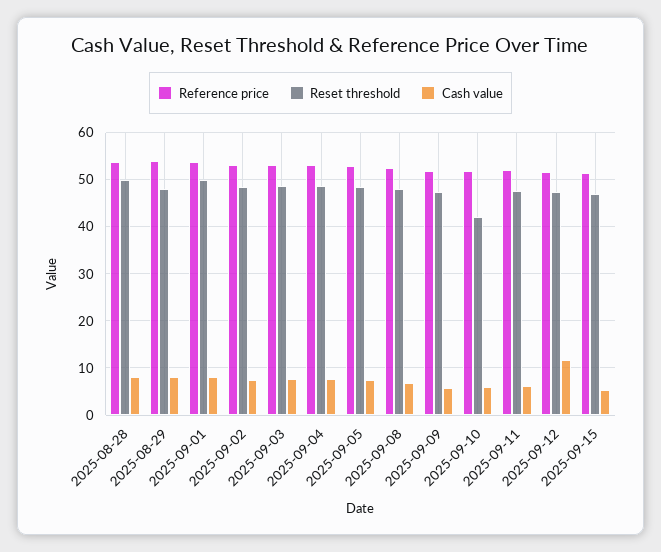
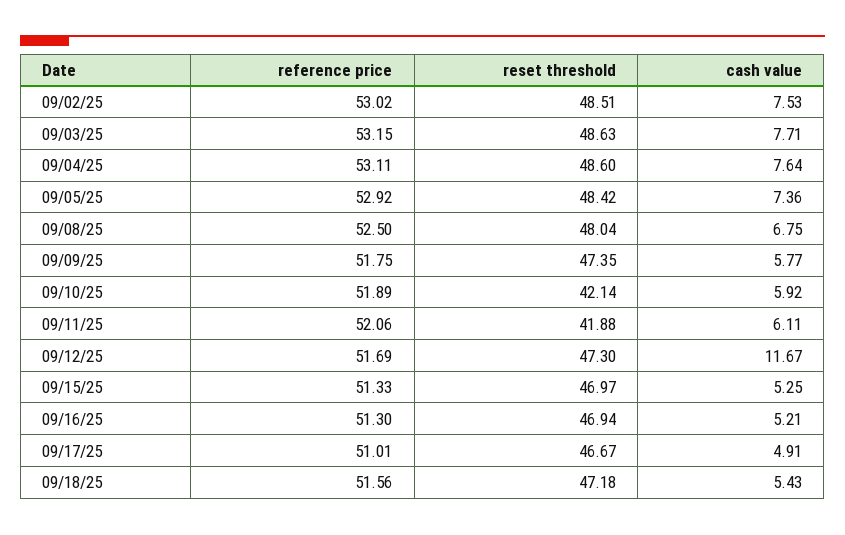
Reference price, 2025-08-28: 54 -> none
Reset threshold, 2025-08-28: 50 -> none
Cash value, 2025-08-28: 8 -> none
Reference price, 2025-08-29: 54 -> none
Reset threshold, 2025-08-29: 48 -> none
Cash value, 2025-08-29: 8 -> none
Reference price, 2025-09-01: 54 -> none
Reset threshold, 2025-09-01: 50 -> none
Cash value, 2025-09-01: 8 -> none
Reset threshold, 2025-09-11: 48 -> 41.88
Reference price, 09/16/25: none -> 51.3
Reset threshold, 09/16/25: none -> 46.94
Cash value, 09/16/25: none -> 5.21
Reference price, 09/17/25: none -> 51.01
Reset threshold, 09/17/25: none -> 46.67
Cash value, 09/17/25: none -> 4.91
Reference price, 09/18/25: none -> 51.56
Reset threshold, 09/18/25: none -> 47.18
Cash value, 09/18/25: none -> 5.43

